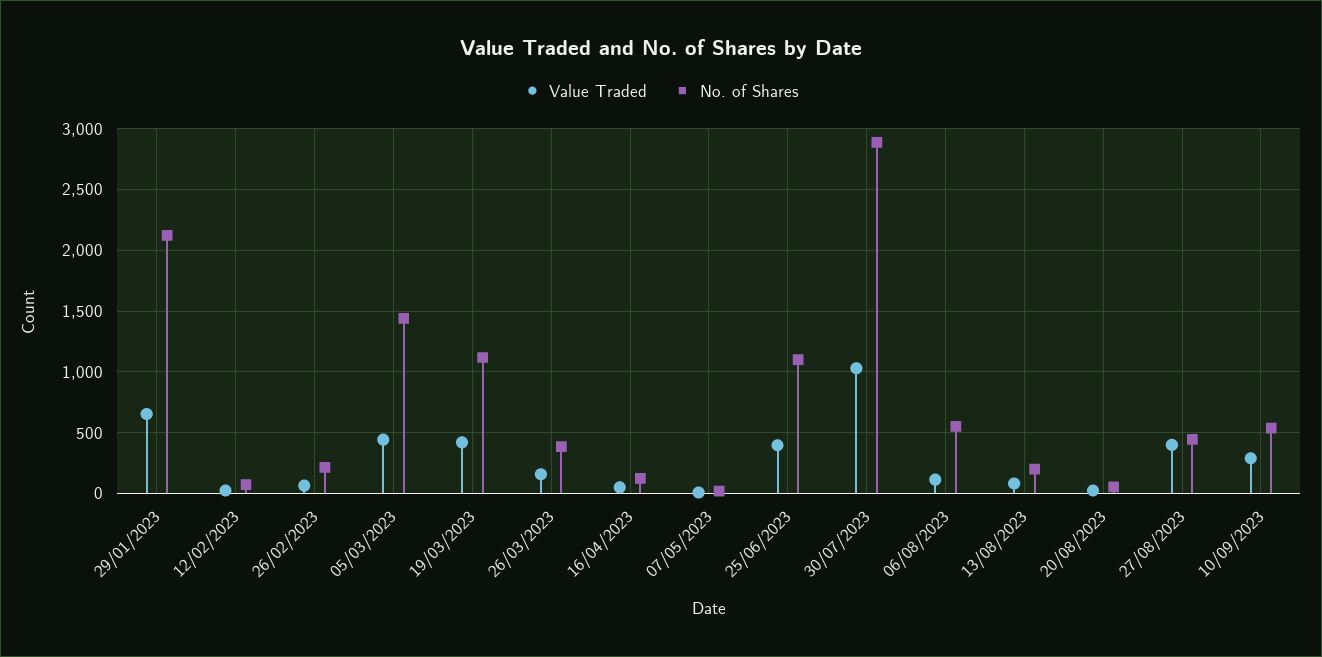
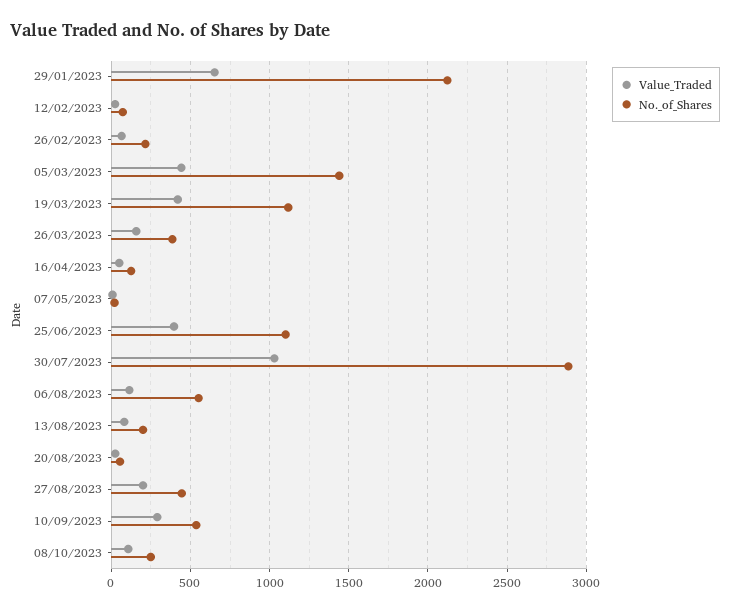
Value Traded, 27/08/2023: 400 -> 200
Value Traded, 08/10/2023: none -> 100
No. of Shares, 08/10/2023: none -> 250

